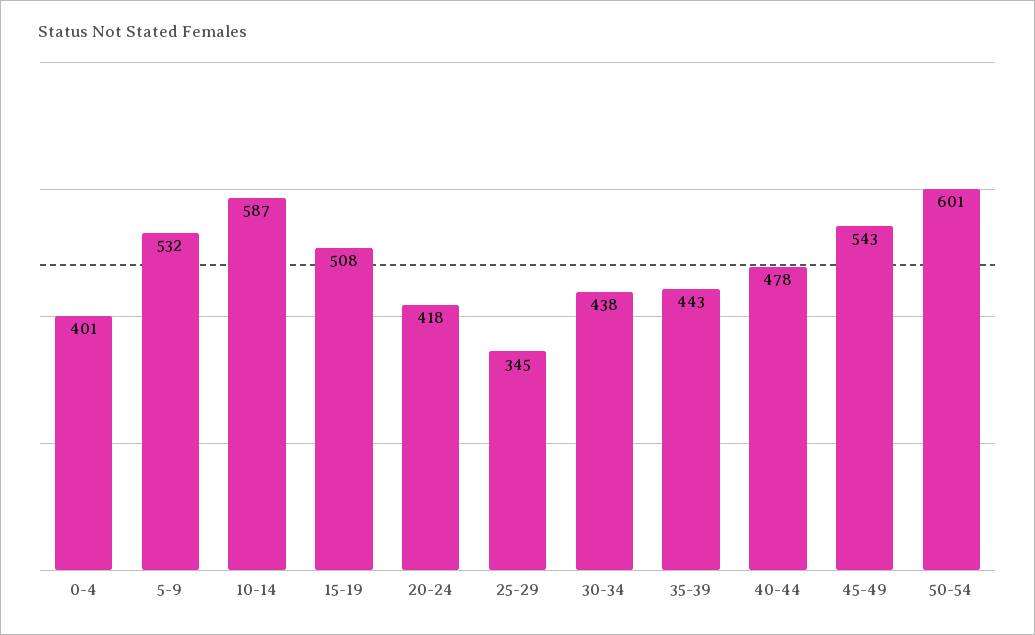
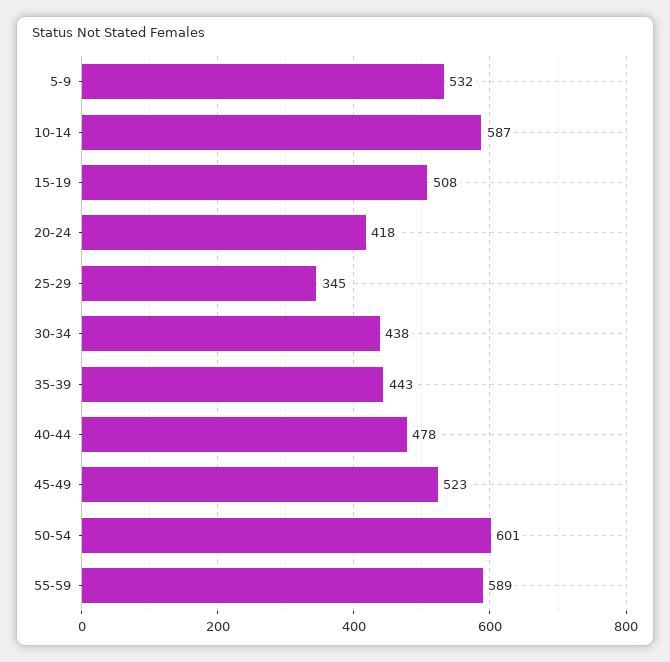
0-4: 401 -> none
45-49: 543 -> 523
55-59: none -> 589

